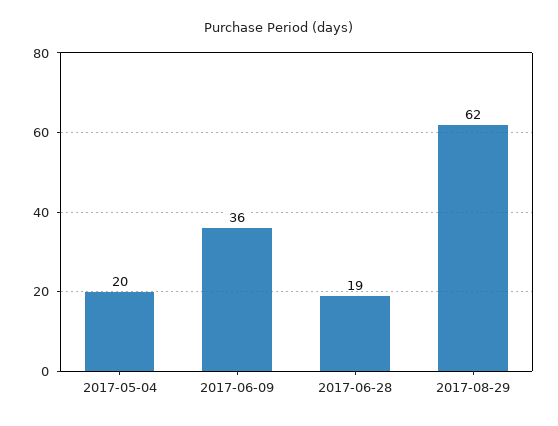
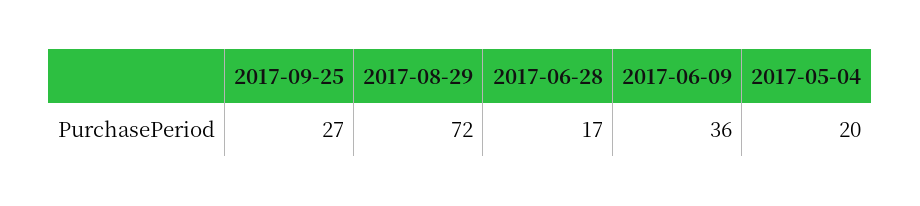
2017-06-28: 19 -> 17
2017-08-29: 62 -> 72
2017-09-25: none -> 27

